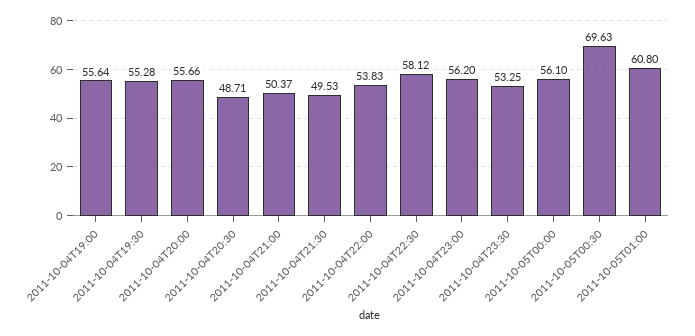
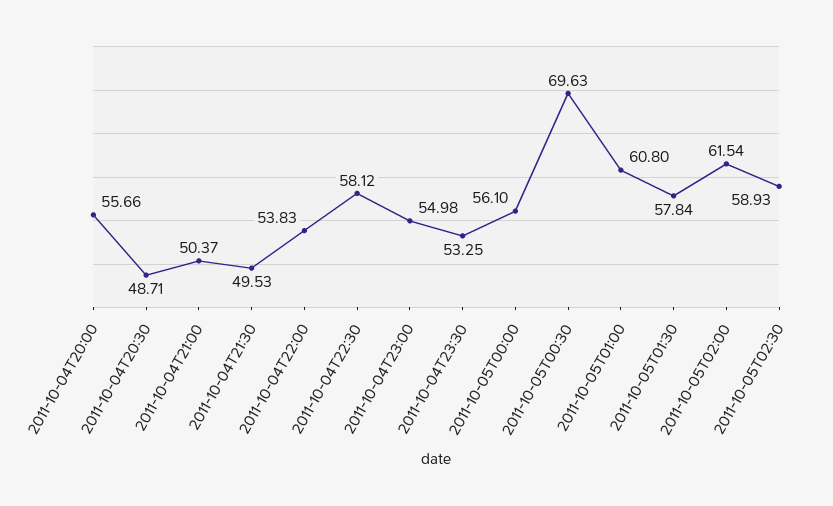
2011-10-04T19:00: 55.64 -> none
2011-10-04T19:30: 55.28 -> none
2011-10-04T23:00: 56.2 -> 54.98
2011-10-05T01:30: none -> 57.84
2011-10-05T02:00: none -> 61.54
2011-10-05T02:30: none -> 58.93

